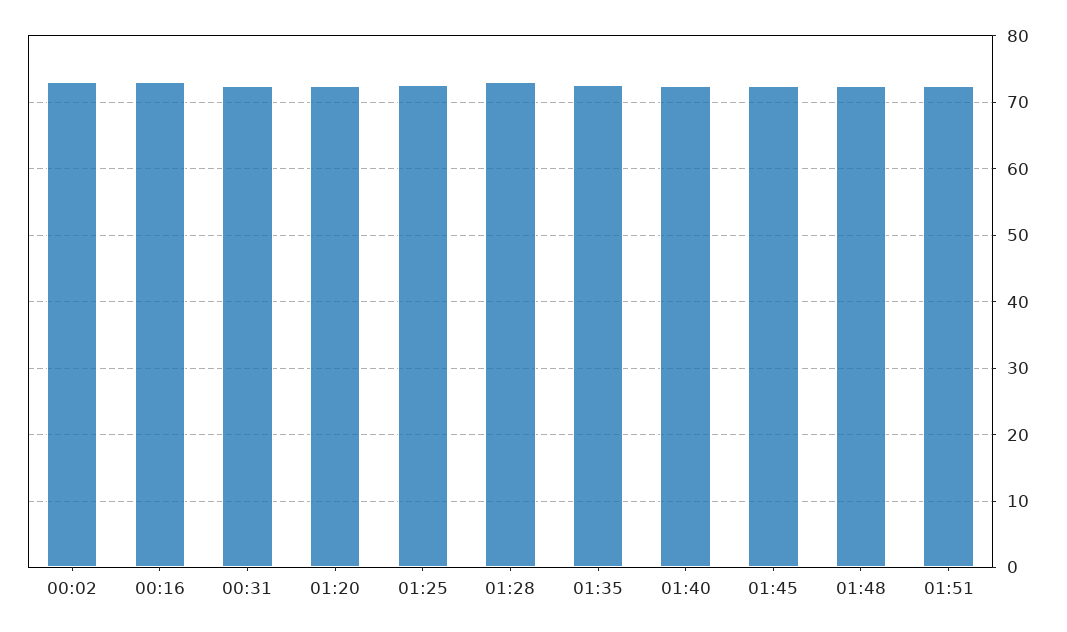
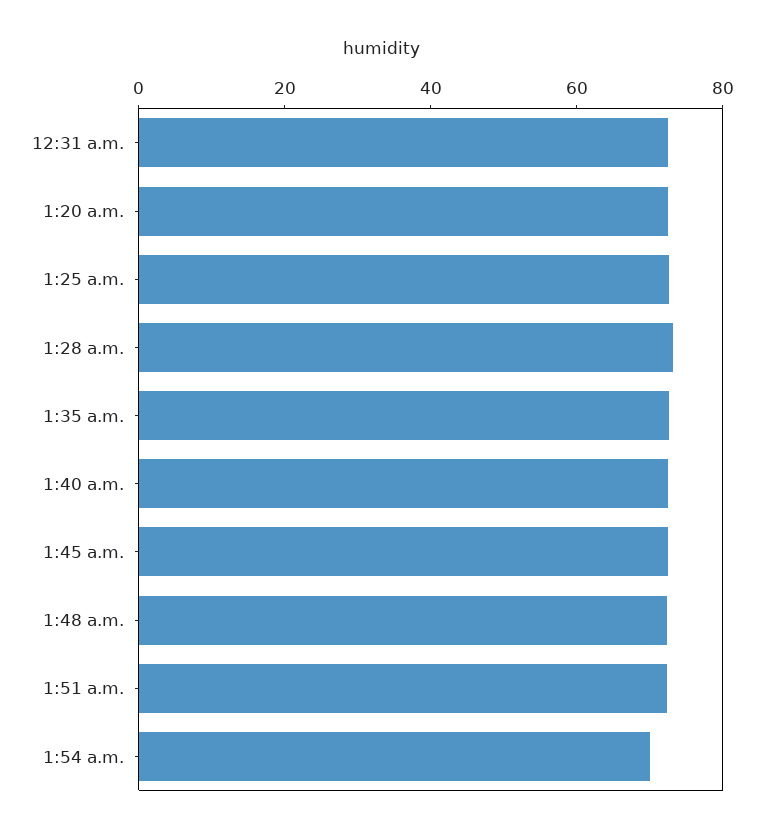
00:02: 73 -> none
00:16: 73 -> none
1:54 a.m.: none -> 70

